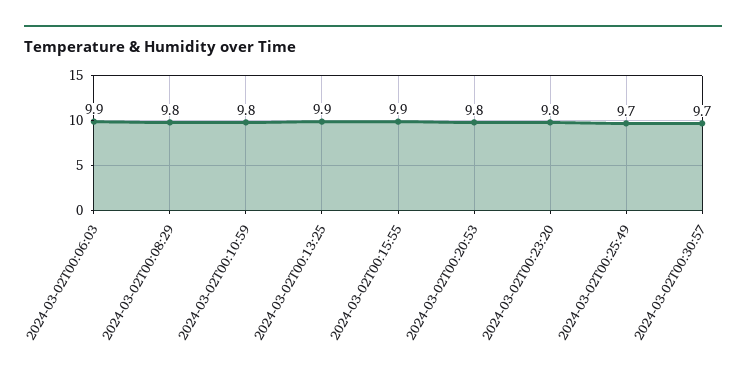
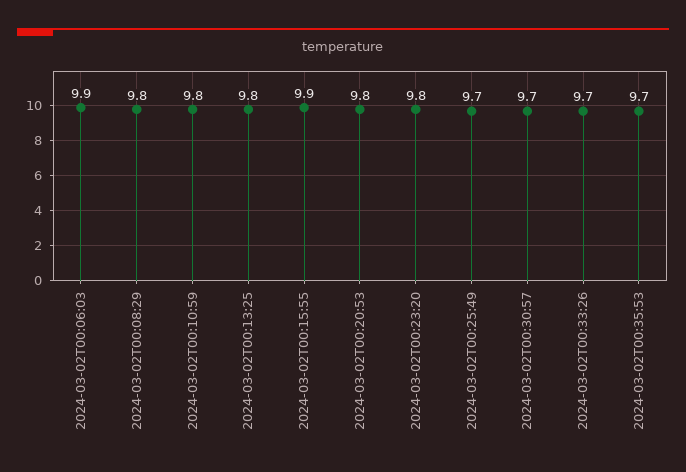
2024-03-02T00:13:25: 9.9 -> 9.8
2024-03-02T00:33:26: none -> 9.7
2024-03-02T00:35:53: none -> 9.7

